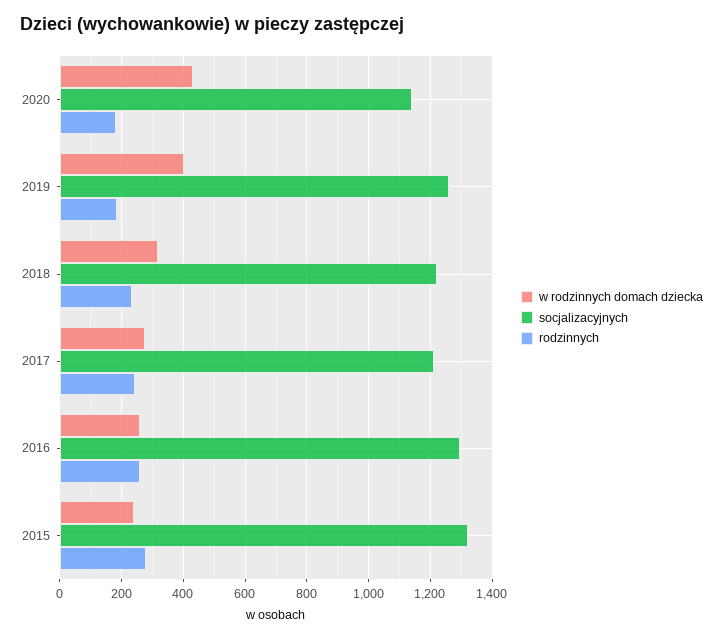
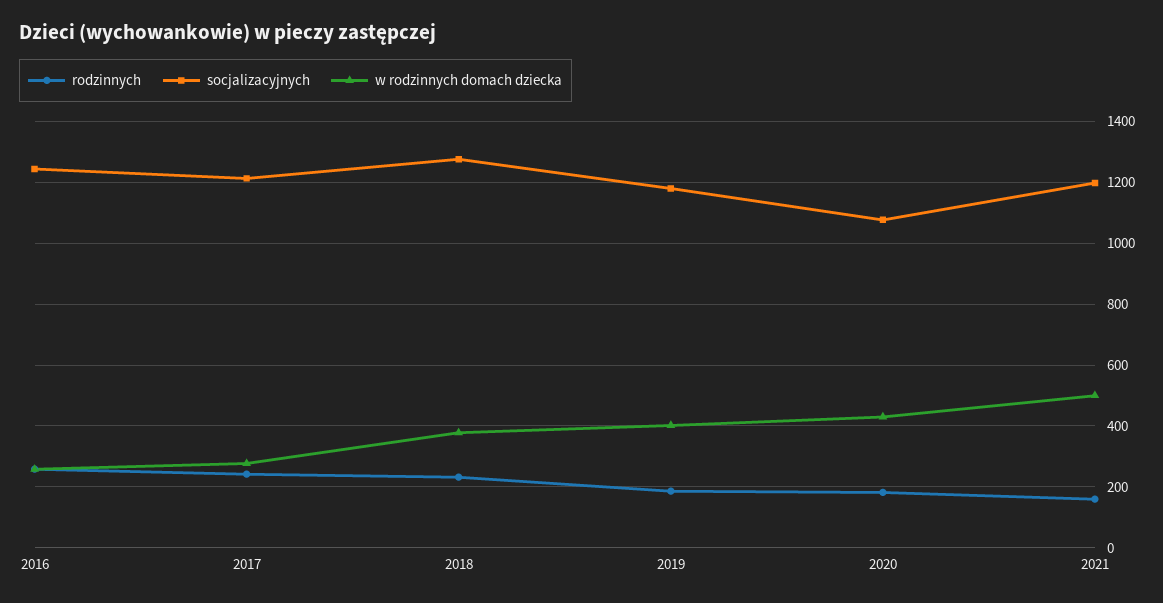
socjalizacyjnych, 2020: 1140 -> 1080
socjalizacyjnych, 2019: 1260 -> 1180
w rodzinnych domach dziecka, 2018: 320 -> 380
socjalizacyjnych, 2018: 1220 -> 1280
socjalizacyjnych, 2016: 1300 -> 1240
w rodzinnych domach dziecka, 2015: 240 -> none
socjalizacyjnych, 2015: 1320 -> none
rodzinnych, 2015: 280 -> none
rodzinnych, 2021: none -> 160
socjalizacyjnych, 2021: none -> 1200
w rodzinnych domach dziecka, 2021: none -> 500

